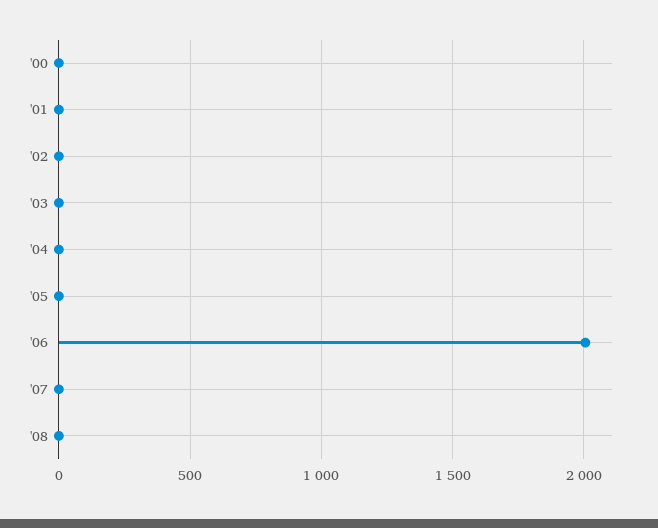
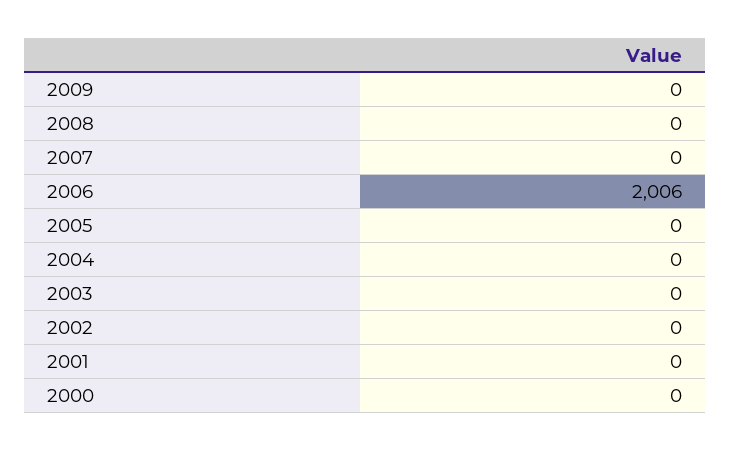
2009: none -> 0

